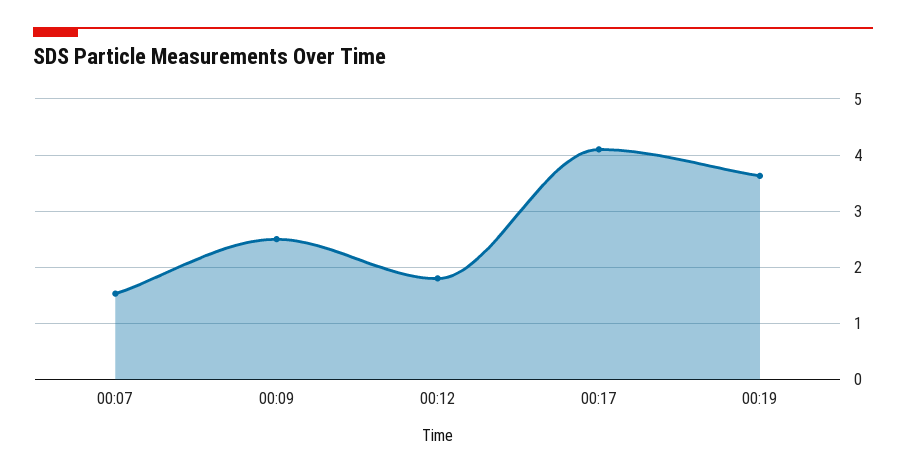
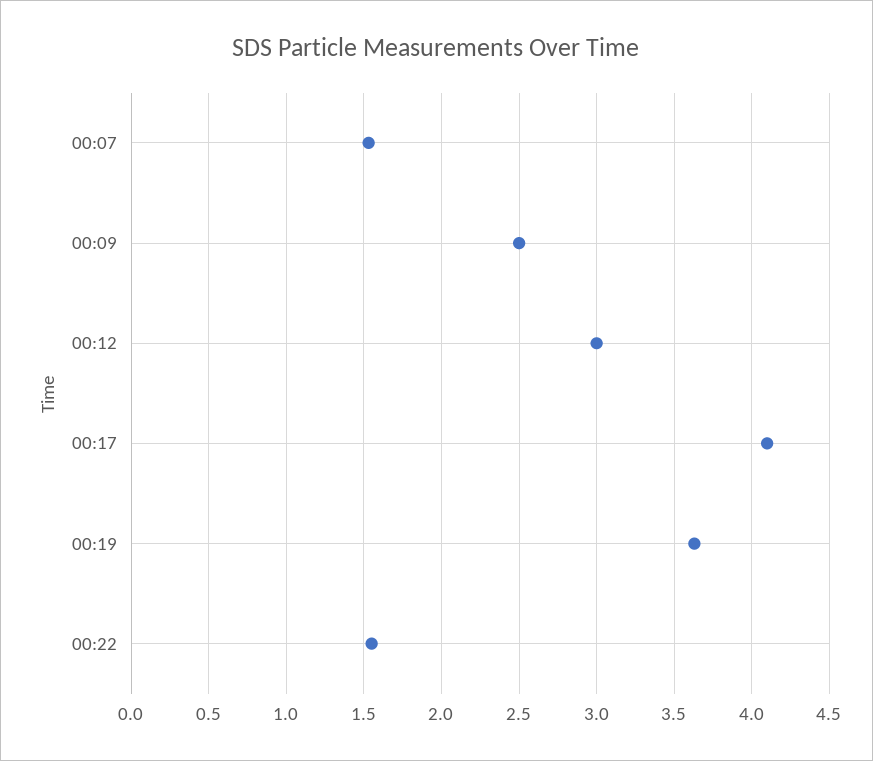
00:12: 1.8 -> 3
00:22: none -> 1.55

